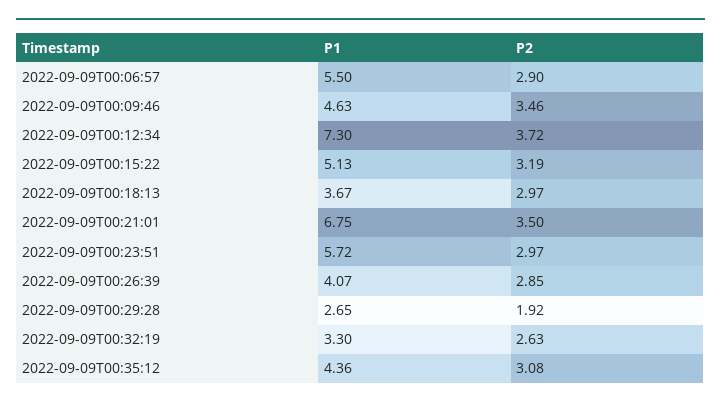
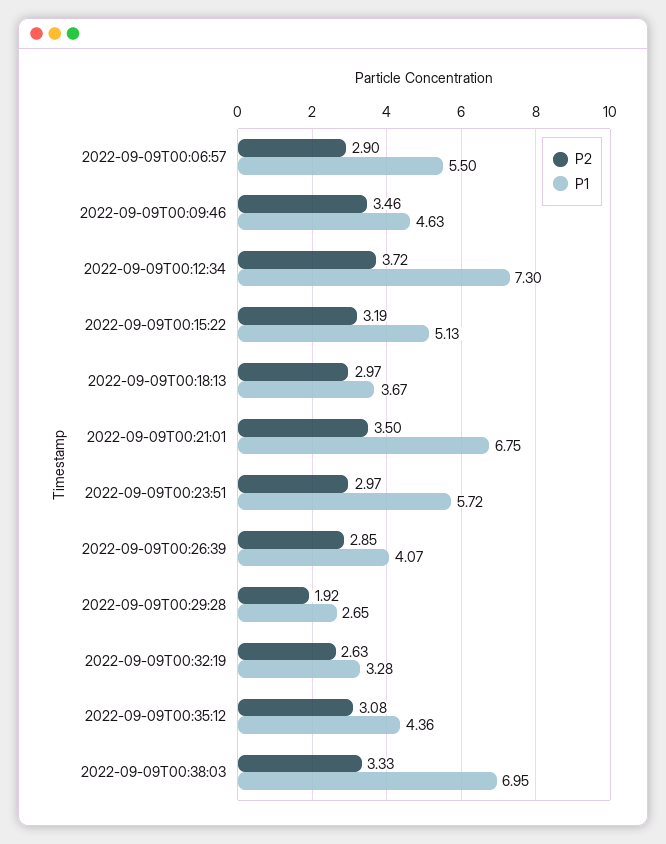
P1, 2022-09-09T00:32:19: 3.3 -> 3.28
P2, 2022-09-09T00:38:03: none -> 3.33
P1, 2022-09-09T00:38:03: none -> 6.95

